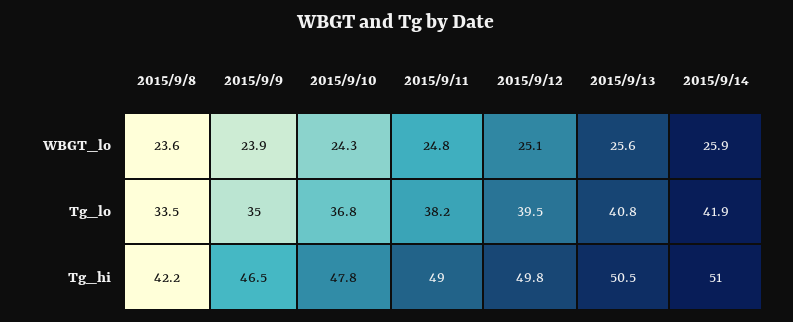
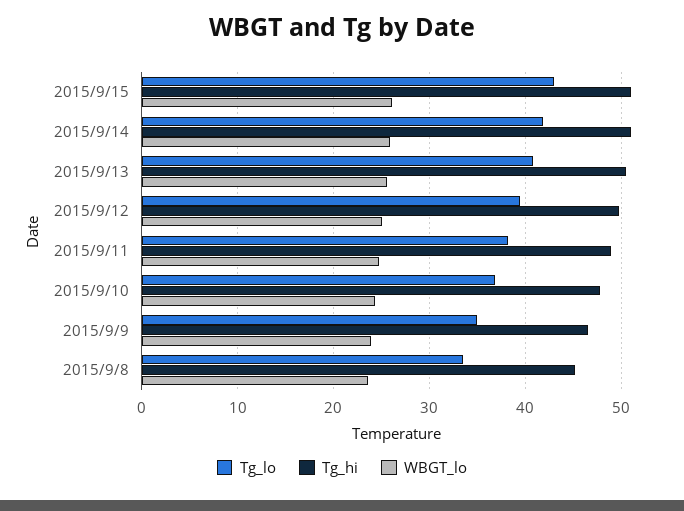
Tg_hi, 2015/9/8: 42.2 -> 45
Tg_lo, 2015/9/15: none -> 43
Tg_hi, 2015/9/15: none -> 51
WBGT_lo, 2015/9/15: none -> 26

